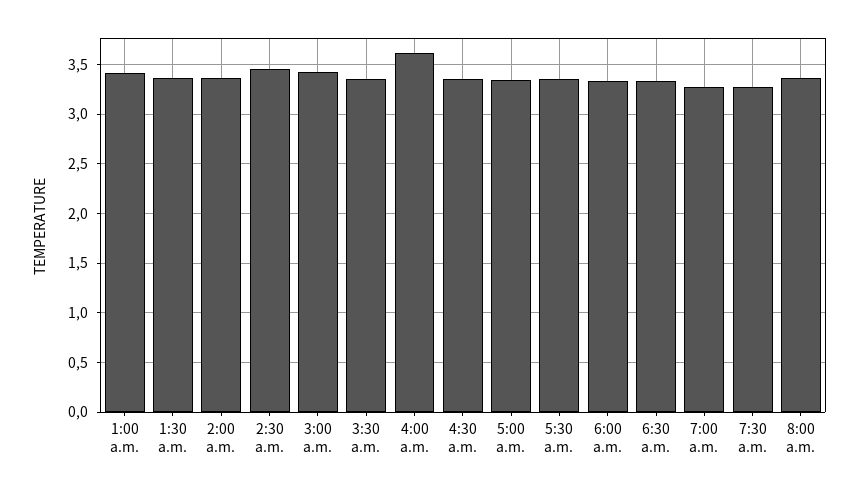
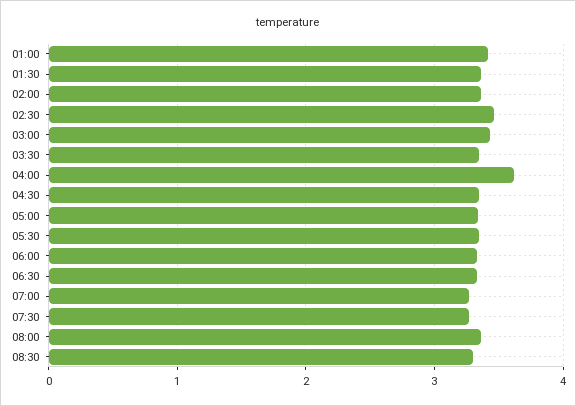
08:30: none -> 3.3

